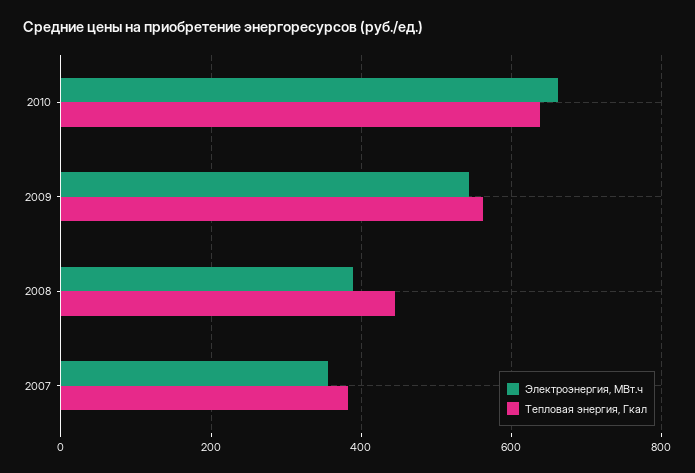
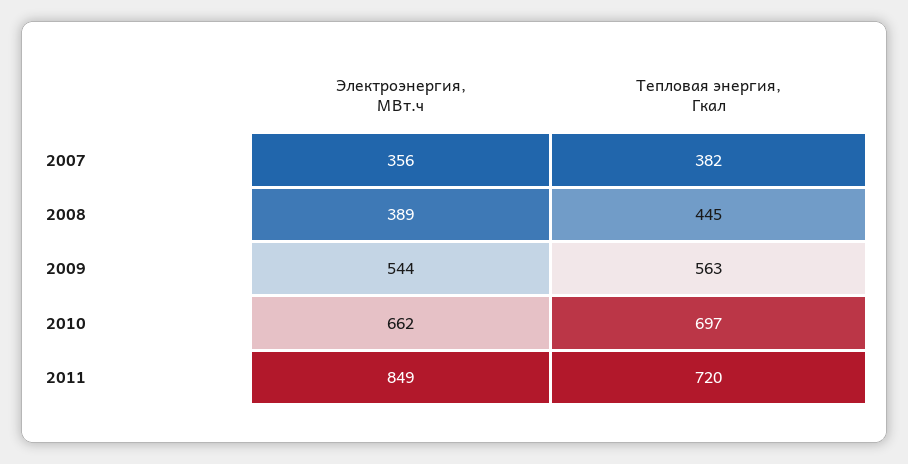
Тепловая энергия, Гкал, 2010: 640 -> 697
Электроэнергия, МВт.ч, 2011: none -> 849
Тепловая энергия, Гкал, 2011: none -> 720

